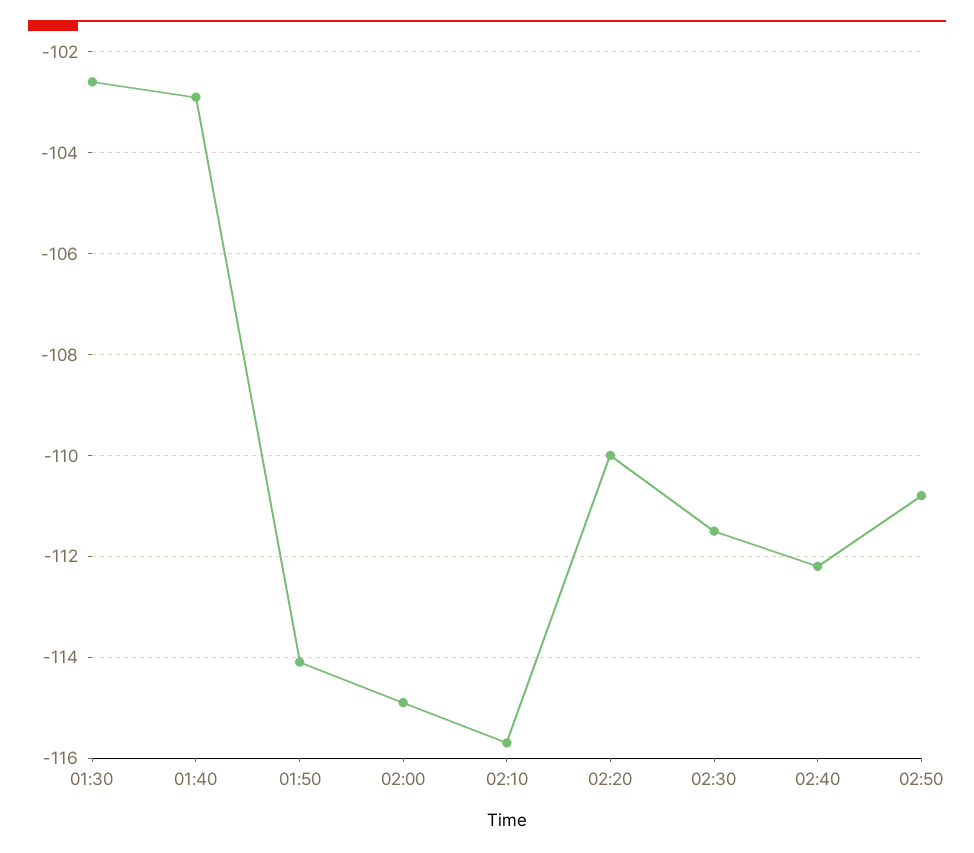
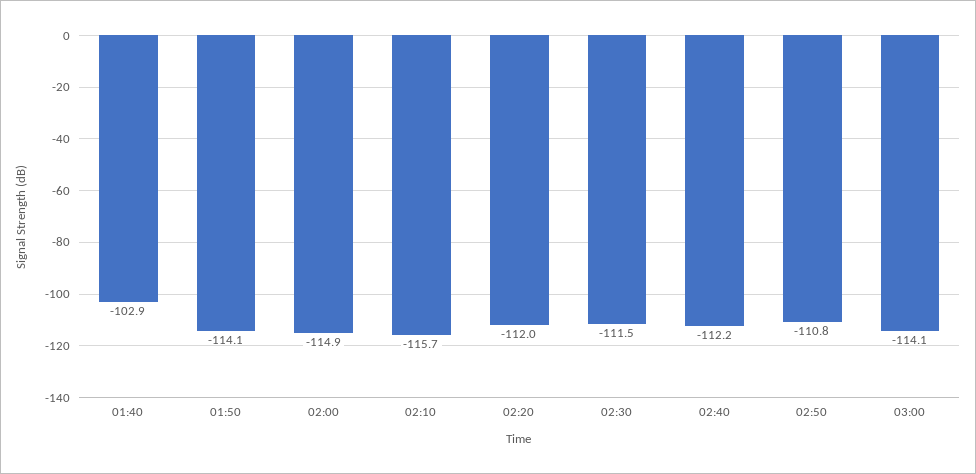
01:30: -102.5 -> none
02:20: -110 -> -112
03:00: none -> -114.1

